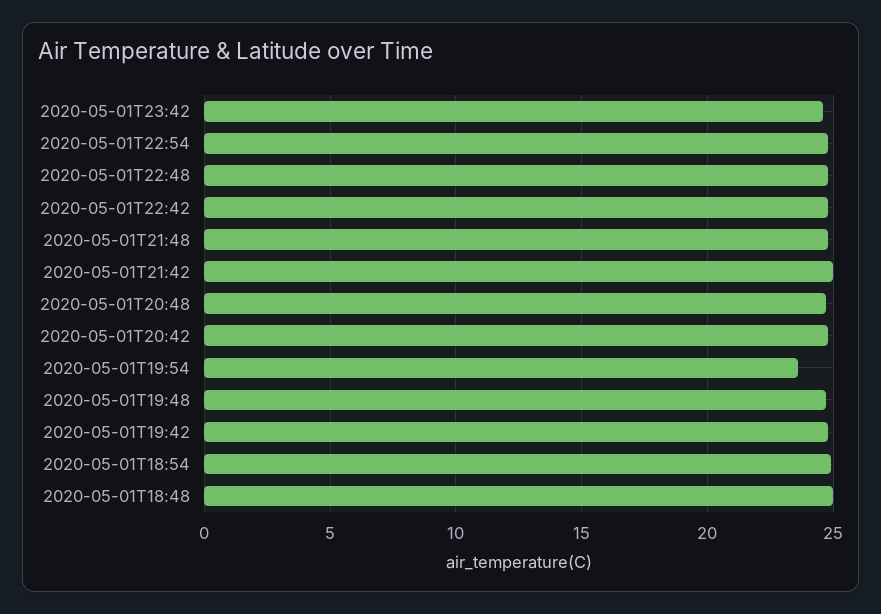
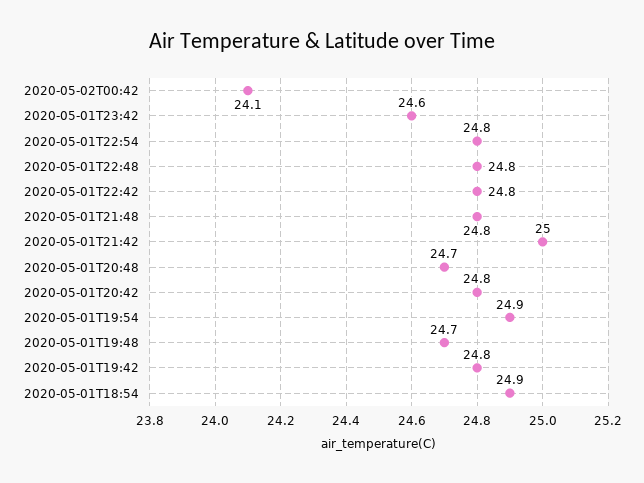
2020-05-01T19:54: 23.5 -> 24.9
2020-05-01T18:48: 25 -> none
2020-05-02T00:42: none -> 24.1

